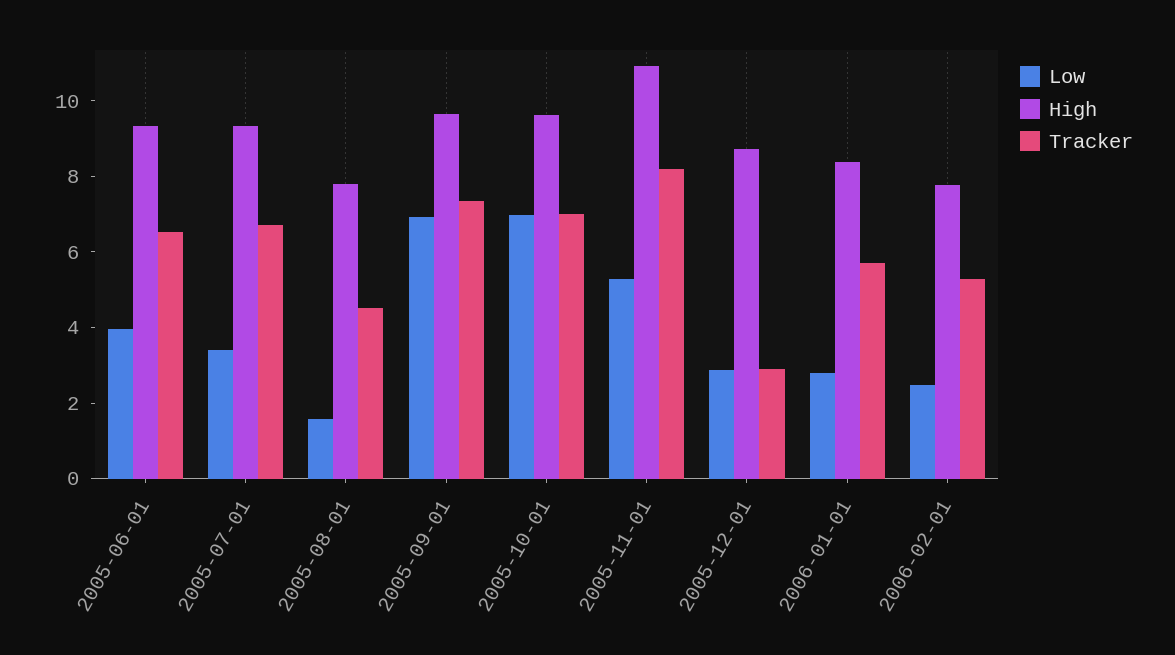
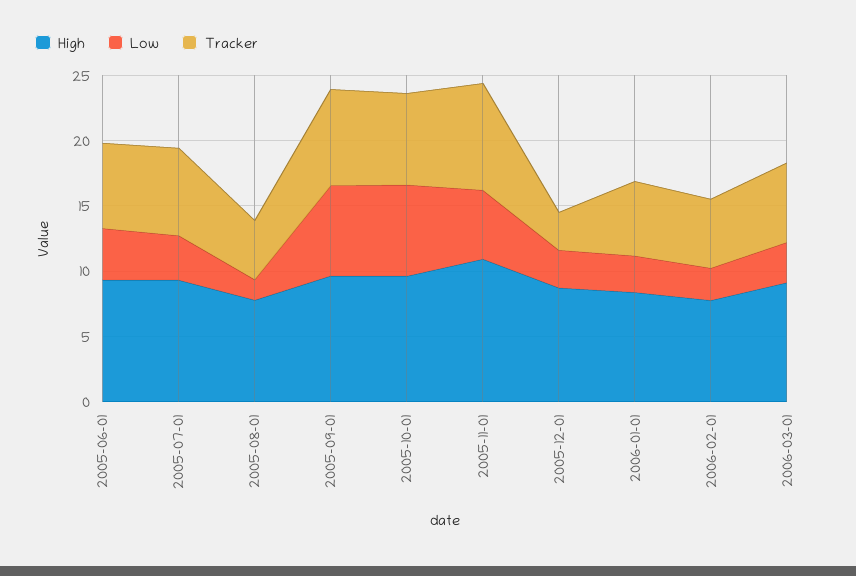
High, 2006-03-01: none -> 9
Low, 2006-03-01: none -> 3
Tracker, 2006-03-01: none -> 6

